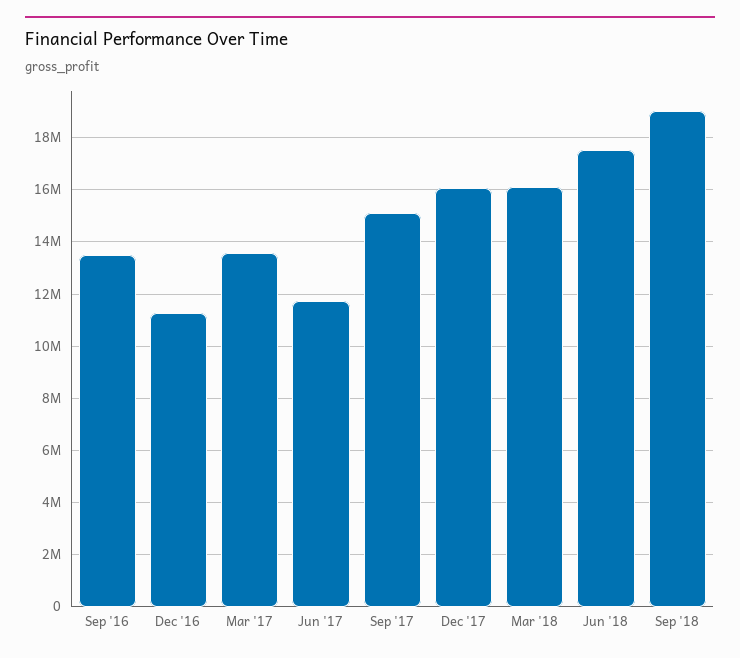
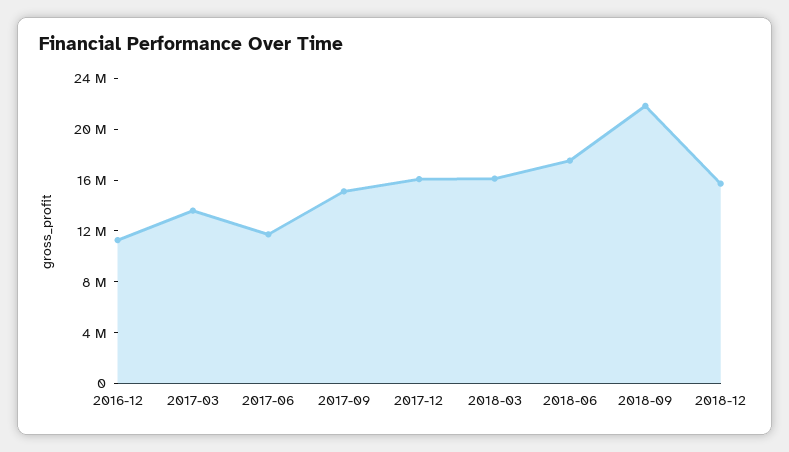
Sep '16: 13500000 -> none
Sep '18: 19000000 -> 22000000
2018-12: none -> 16000000

